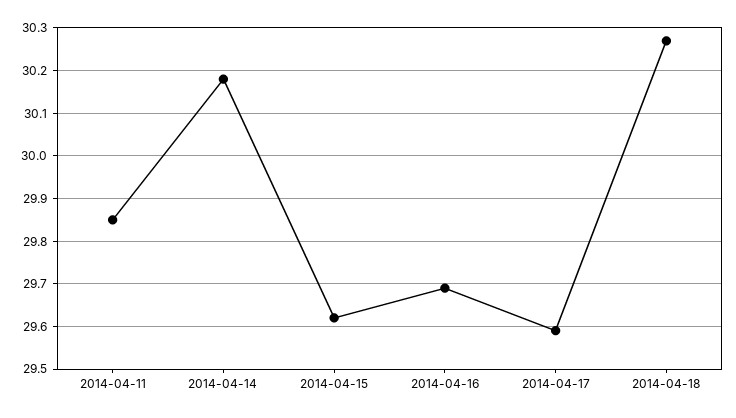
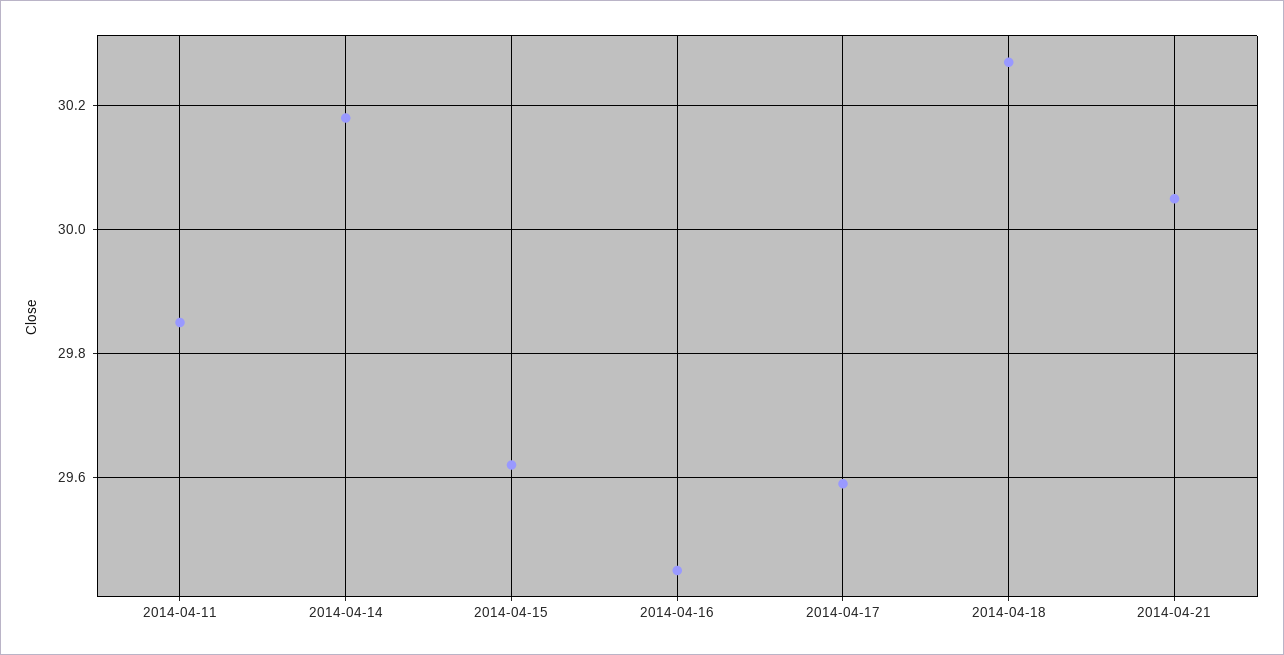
2014-04-16: 29.7 -> 29.45
2014-04-21: none -> 30.05

